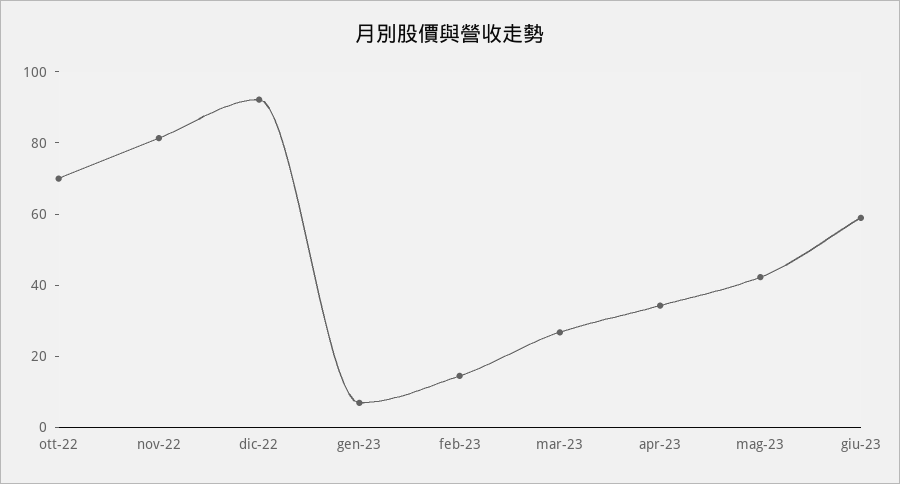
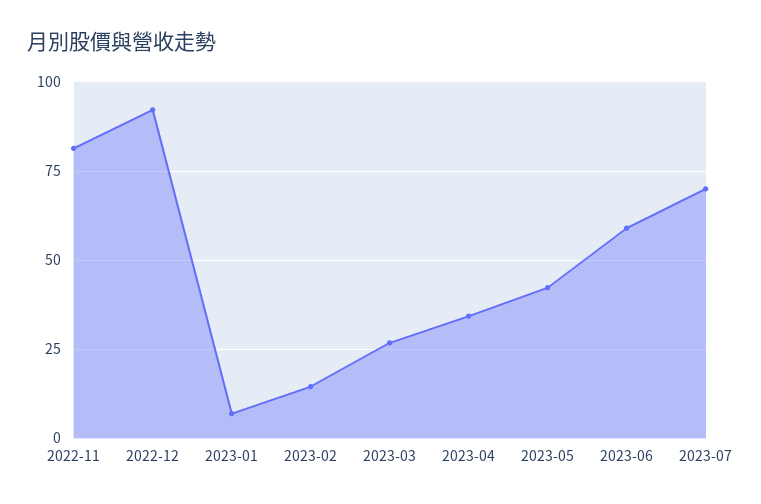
ott-22: 70 -> none
2023-07: none -> 70

